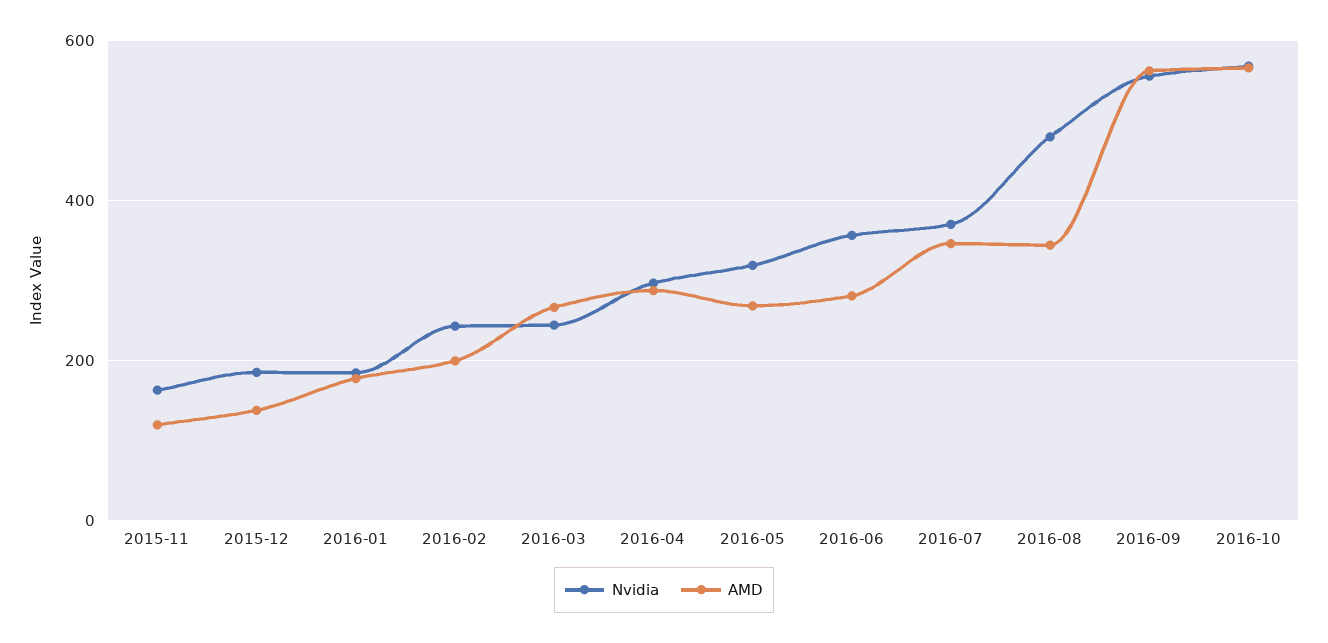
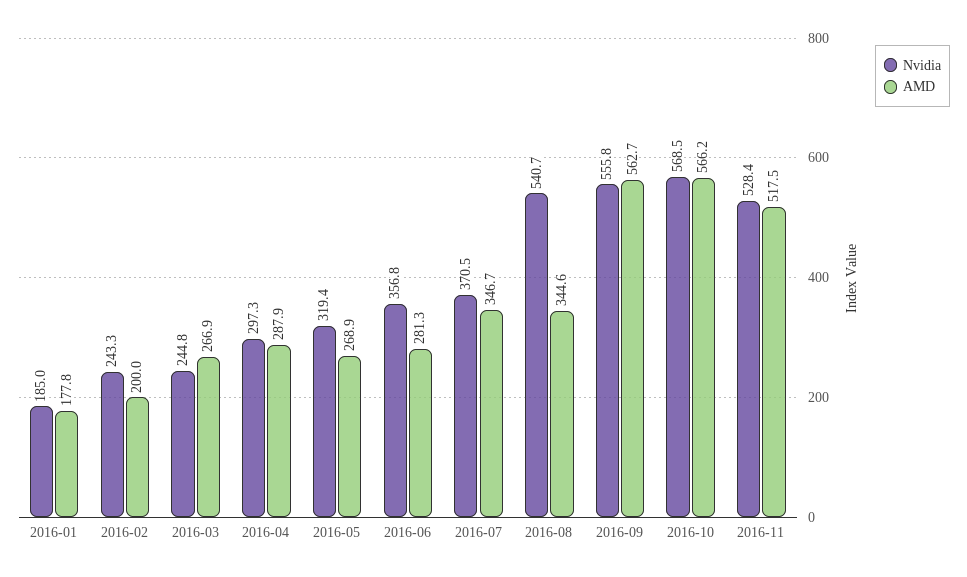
Nvidia, 2015-11: 160 -> none
AMD, 2015-11: 120 -> none
Nvidia, 2015-12: 180 -> none
AMD, 2015-12: 140 -> none
Nvidia, 2016-08: 480 -> 540.7
Nvidia, 2016-11: none -> 528.4
AMD, 2016-11: none -> 517.5

